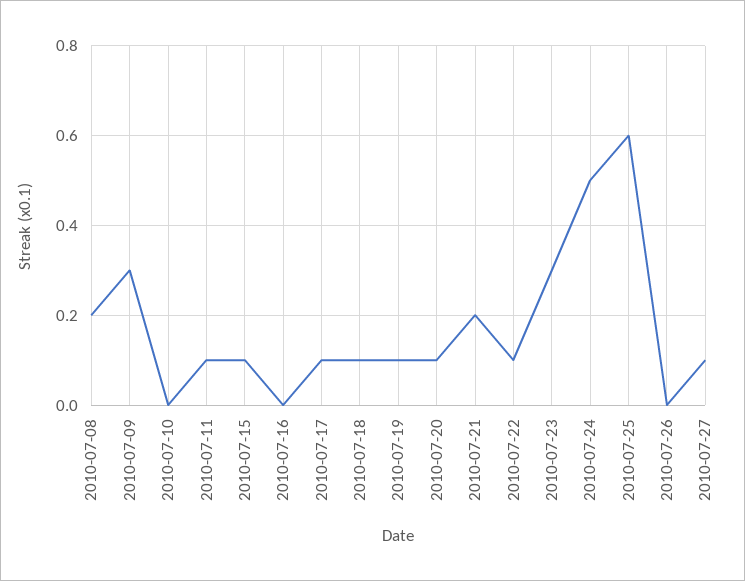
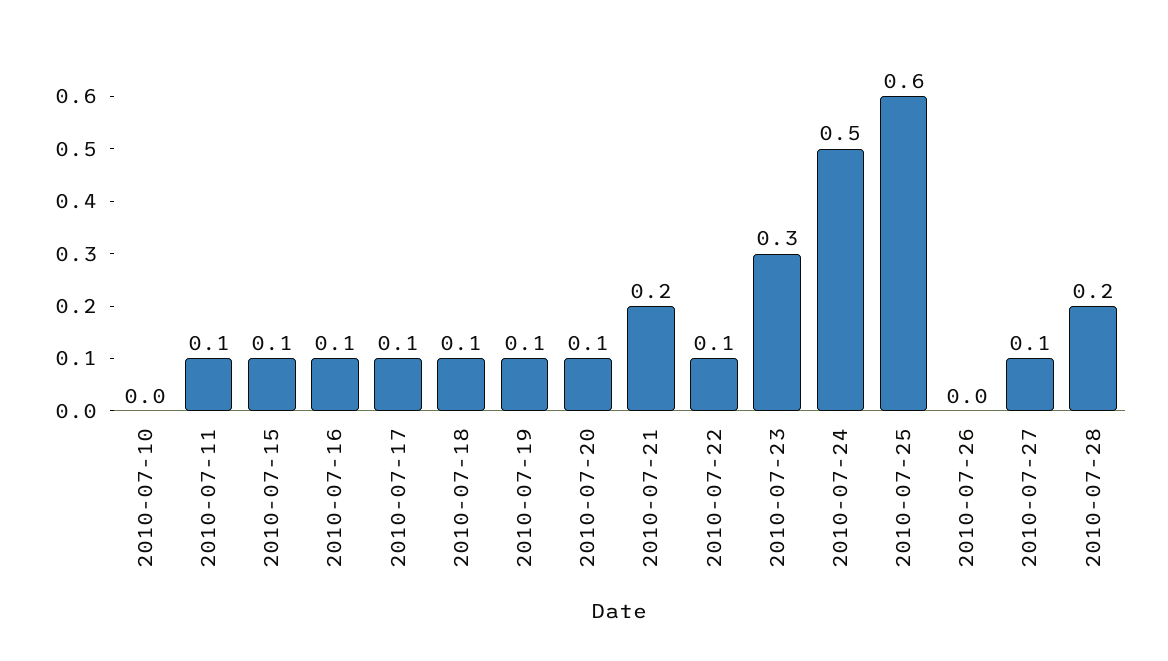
2010-07-08: 0.2 -> none
2010-07-09: 0.3 -> none
2010-07-16: 0 -> 0.1
2010-07-28: none -> 0.2

